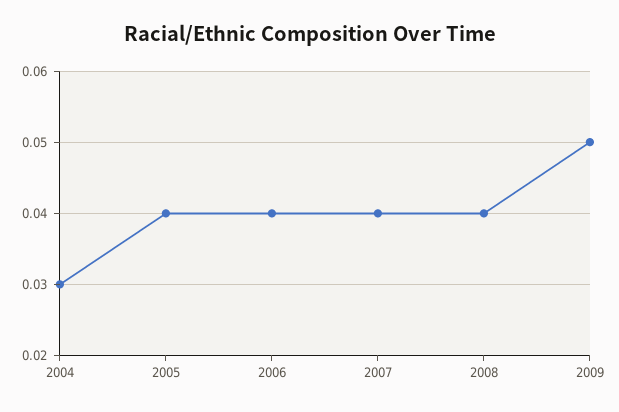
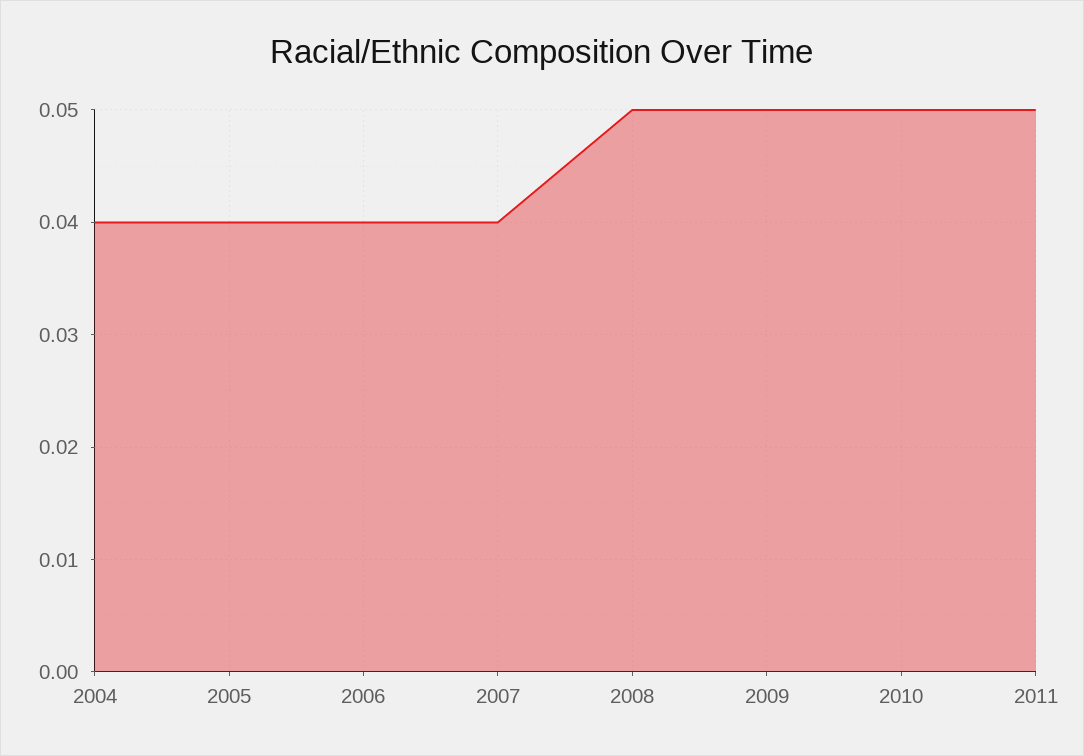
2004: 0.03 -> 0.04
2008: 0.04 -> 0.05
2010: none -> 0.05
2011: none -> 0.05

